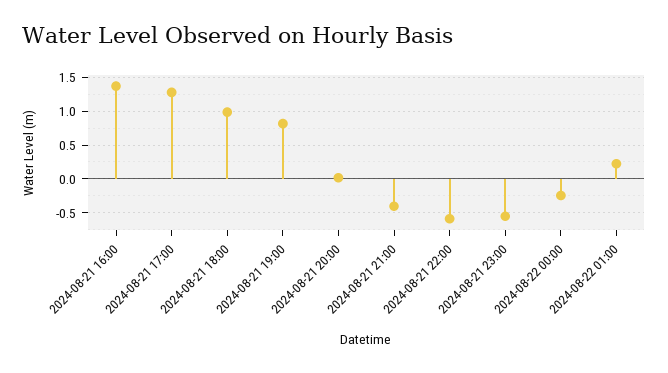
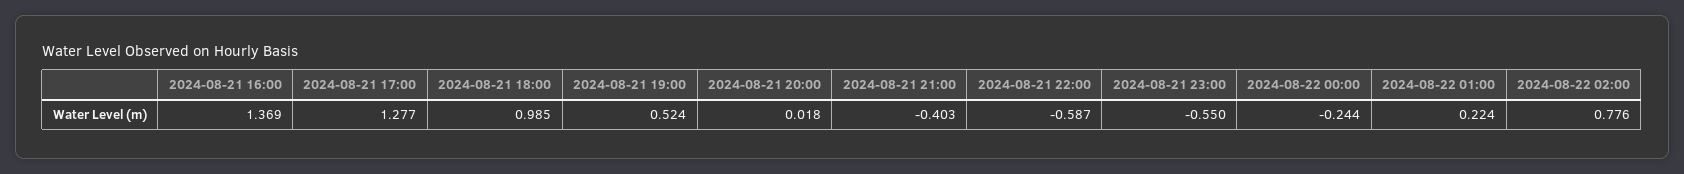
2024-08-21 19:00: 0.8 -> 0.524
2024-08-22 02:00: none -> 0.776

